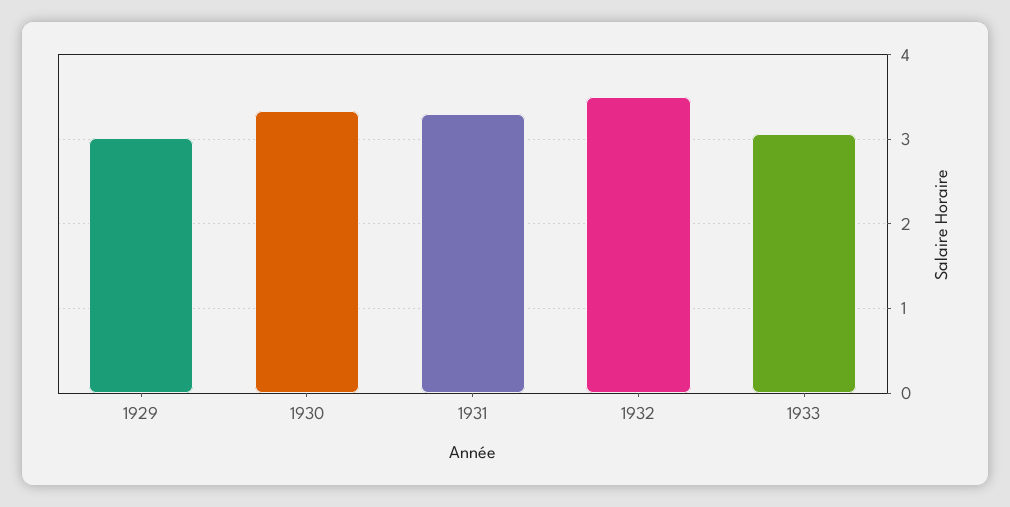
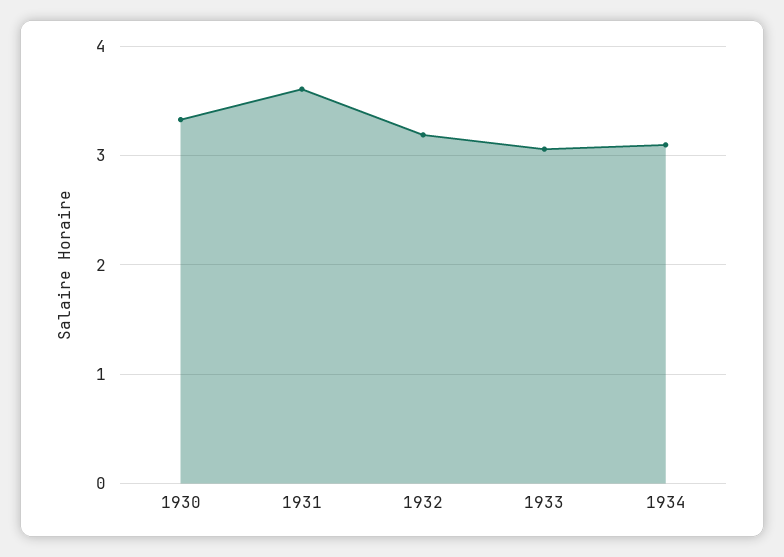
1929: 3 -> none
1931: 3.3 -> 3.6
1932: 3.5 -> 3.2
1934: none -> 3.1

